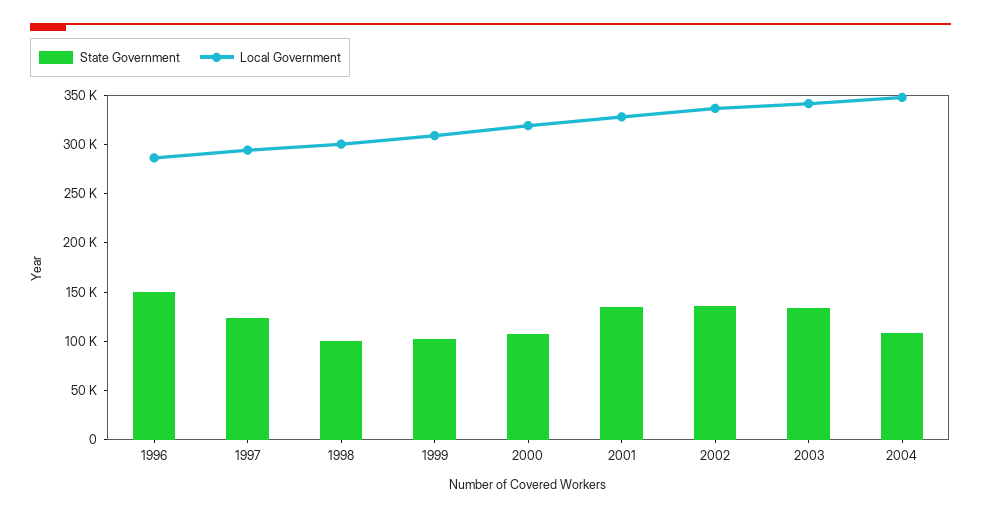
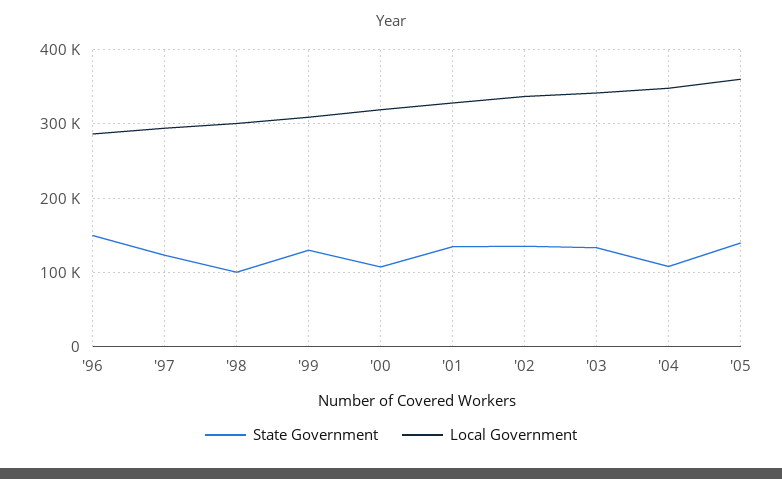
State Government, 1999: 100000 -> 130000
State Government, '05: none -> 140000
Local Government, '05: none -> 360000

